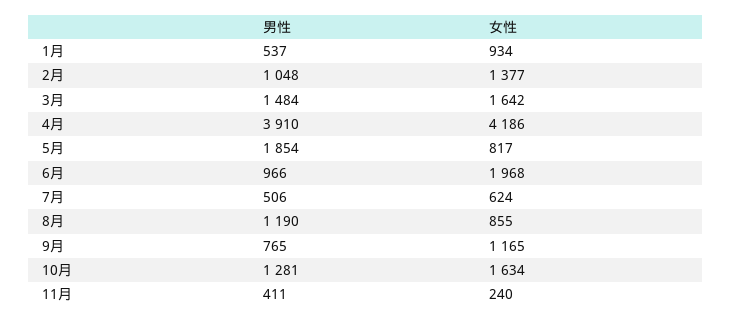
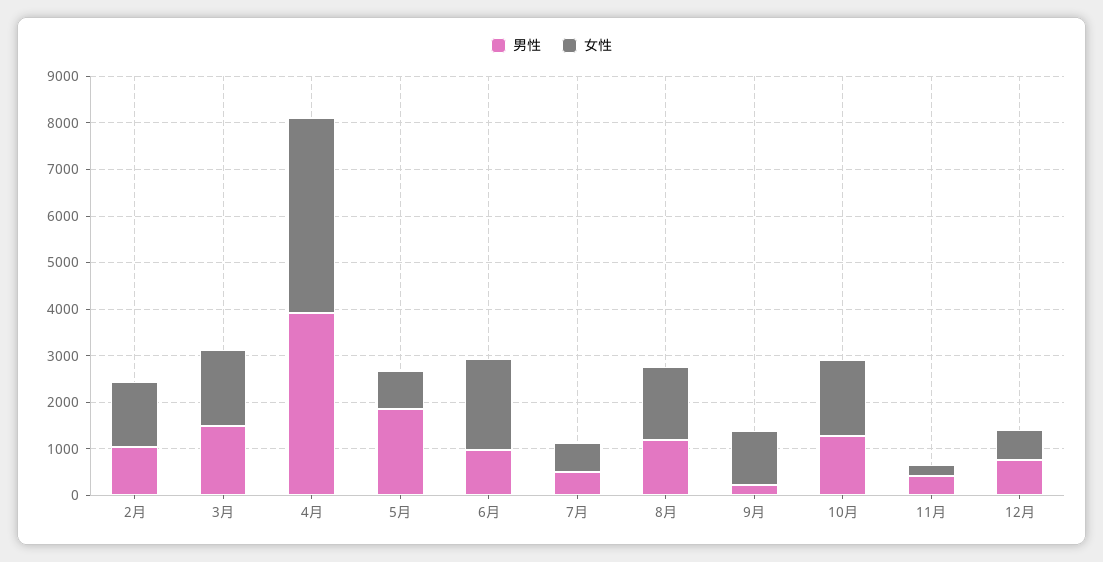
男性, 1月: 537 -> none
女性, 1月: 934 -> none
女性, 8月: 855 -> 1600
男性, 9月: 765 -> 200
男性, 12月: none -> 800
女性, 12月: none -> 600

